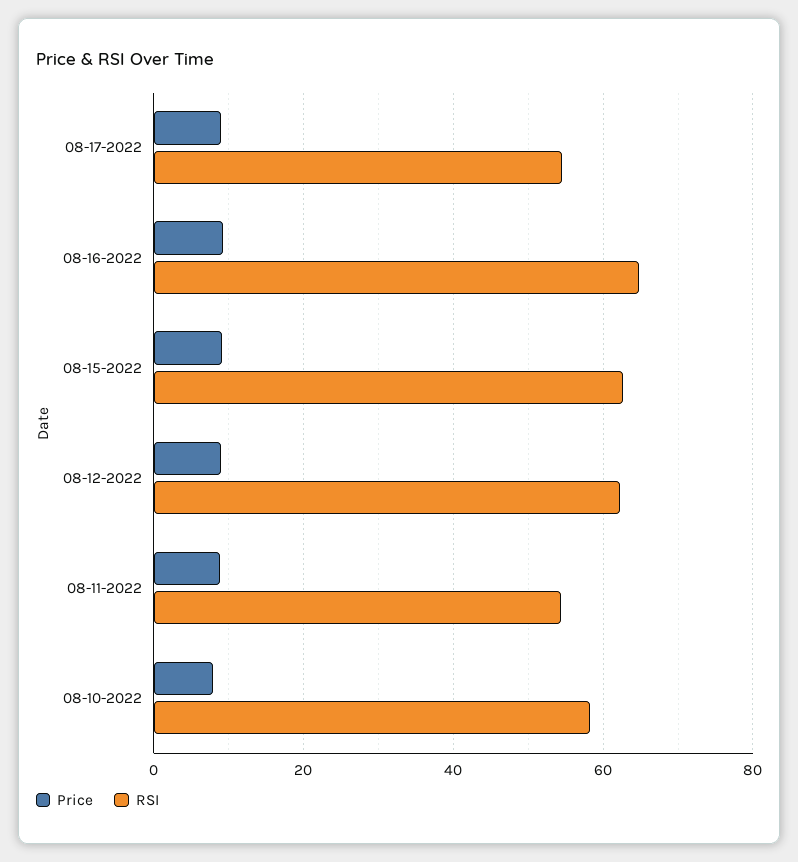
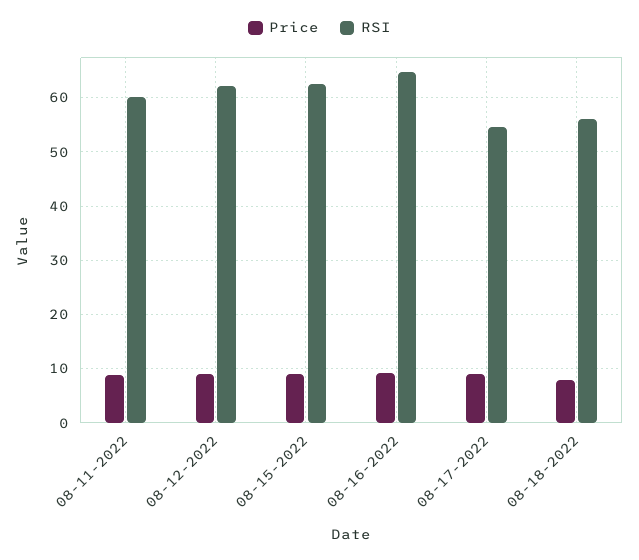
RSI, 08-11-2022: 54 -> 60
Price, 08-10-2022: 8 -> none
RSI, 08-10-2022: 58 -> none
Price, 08-18-2022: none -> 8
RSI, 08-18-2022: none -> 56

